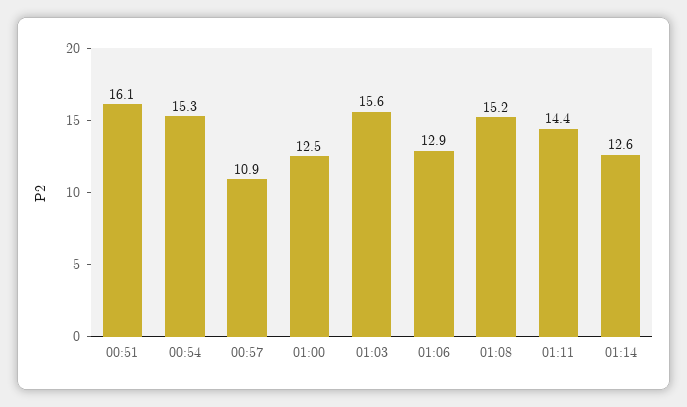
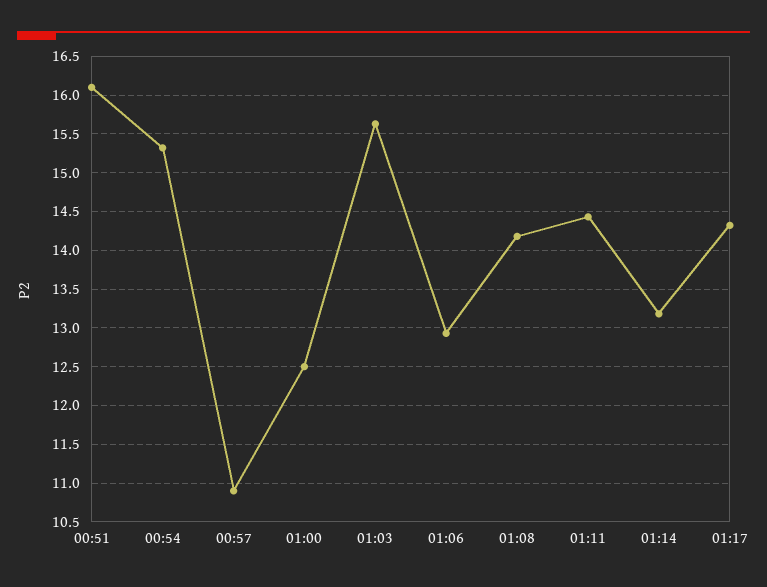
01:08: 15.2 -> 14.2
01:14: 12.6 -> 13.2
01:17: none -> 14.3

